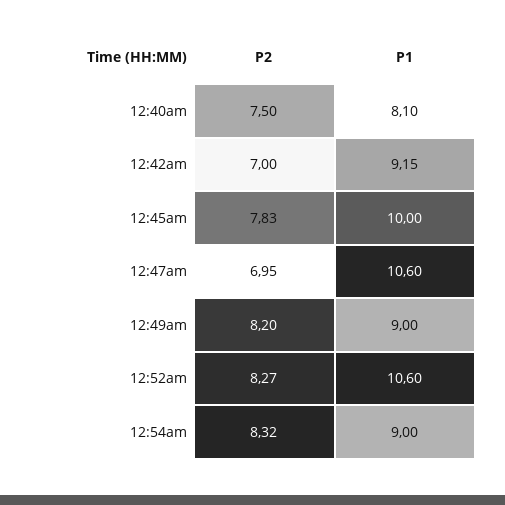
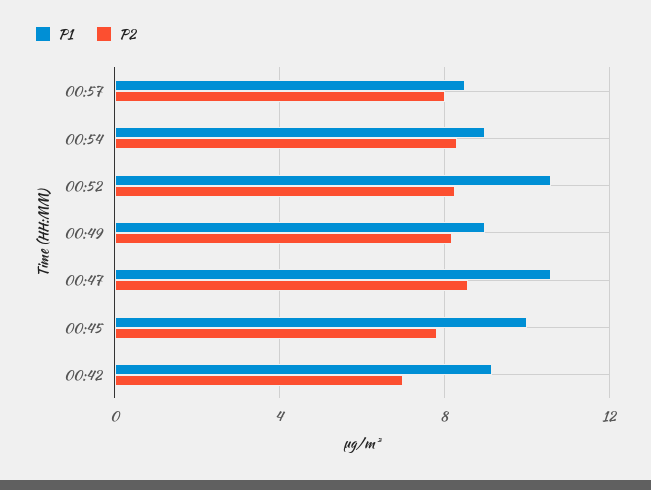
P2, 12:40am: 7.5 -> none
P1, 12:40am: 8.1 -> none
P2, 12:47am: 6.95 -> 8.5
P1, 00:57: none -> 8.5
P2, 00:57: none -> 8

